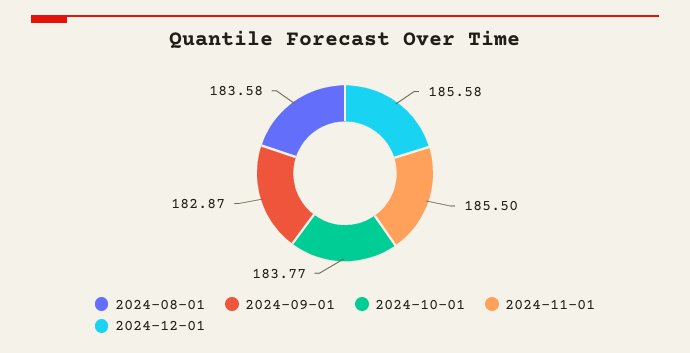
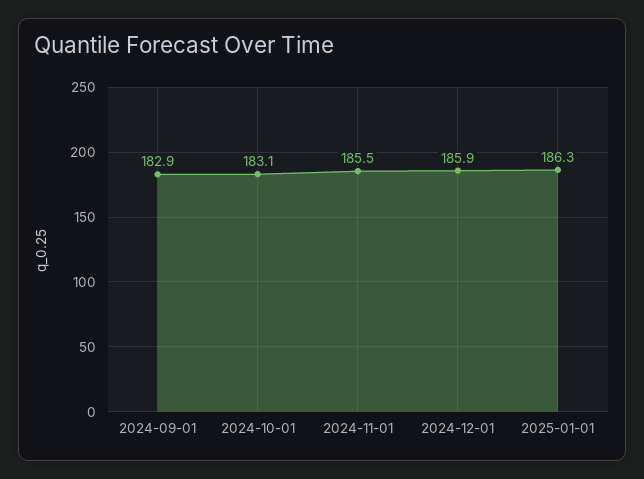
2024-08-01: 183.58 -> none
2024-10-01: 183.77 -> 183.1
2024-12-01: 185.58 -> 185.9
2025-01-01: none -> 186.3

